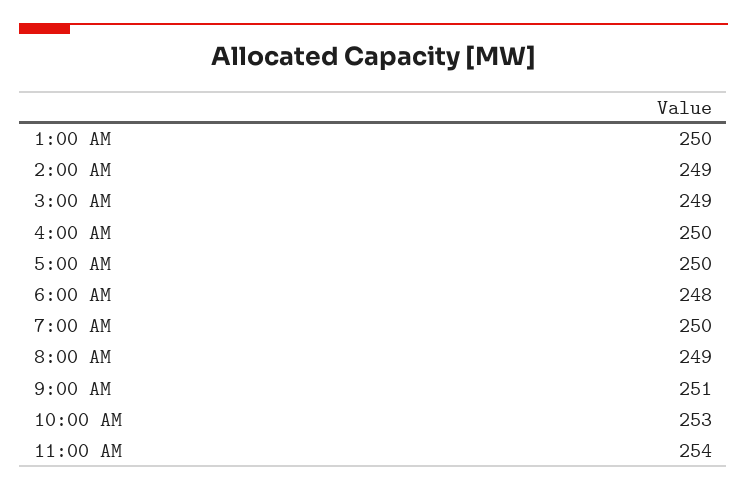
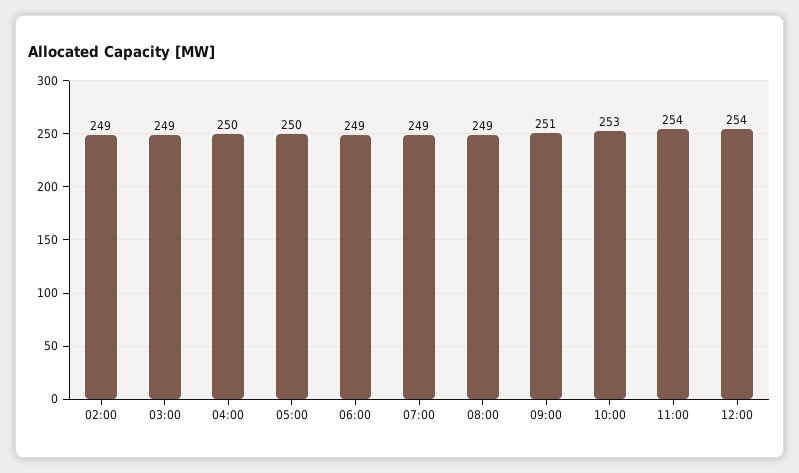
1:00 AM: 250 -> none
6:00 AM: 248 -> 249
7:00 AM: 250 -> 249
12:00: none -> 254

